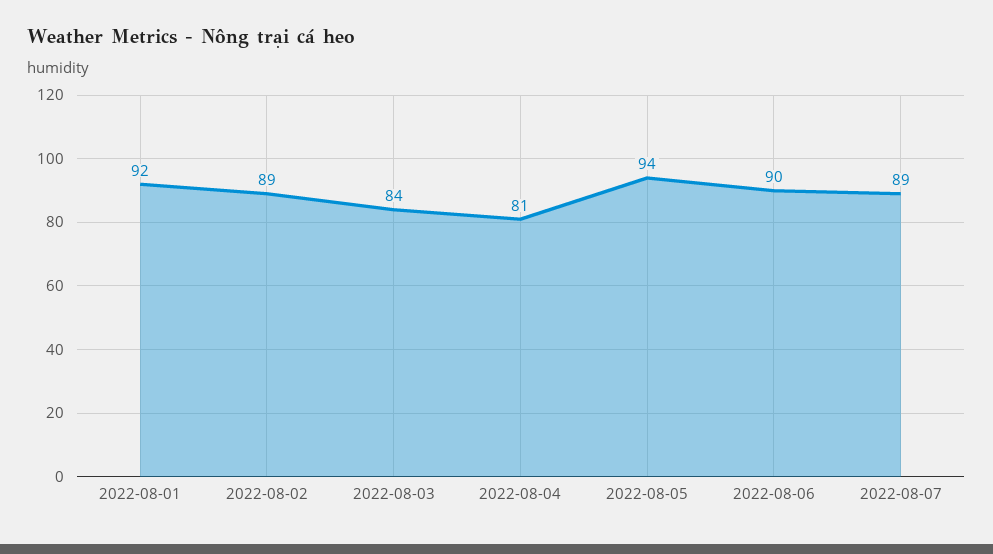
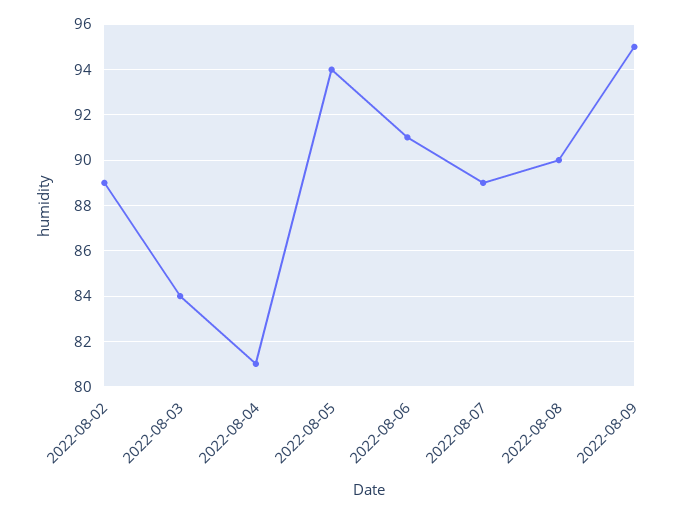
2022-08-01: 92 -> none
2022-08-06: 90 -> 91
2022-08-08: none -> 90
2022-08-09: none -> 95

